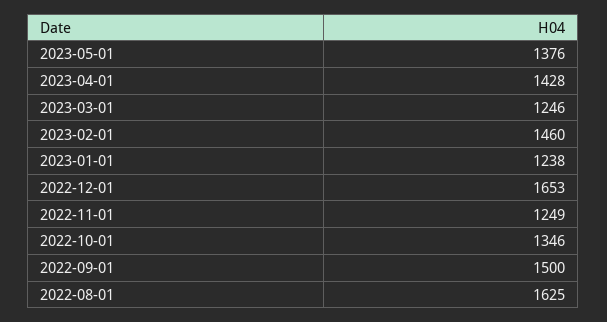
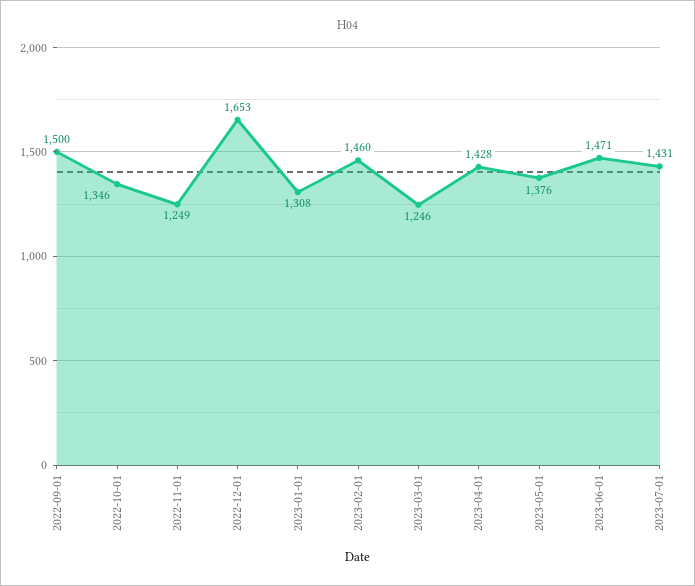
2023-01-01: 1238 -> 1308
2022-08-01: 1625 -> none
2023-06-01: none -> 1471
2023-07-01: none -> 1431

